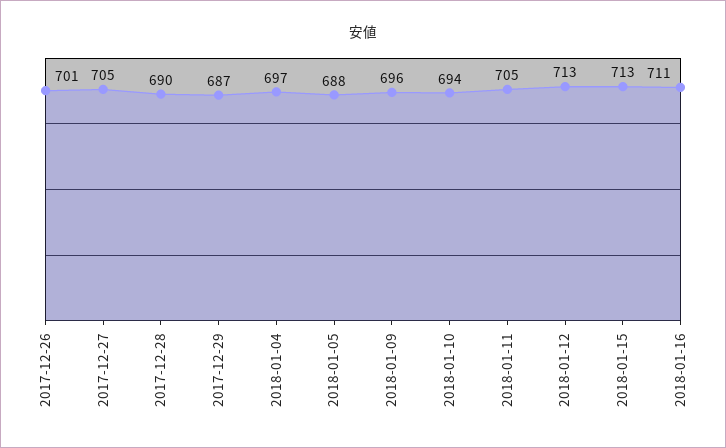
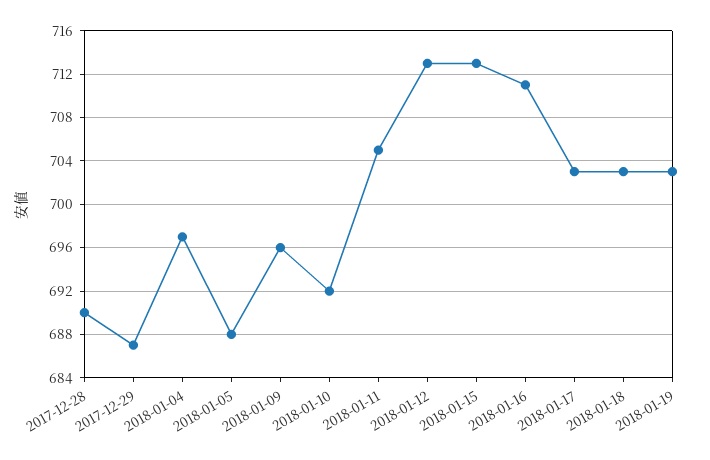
2017-12-26: 701 -> none
2017-12-27: 705 -> none
2018-01-10: 694 -> 692
2018-01-17: none -> 703
2018-01-18: none -> 703
2018-01-19: none -> 703

